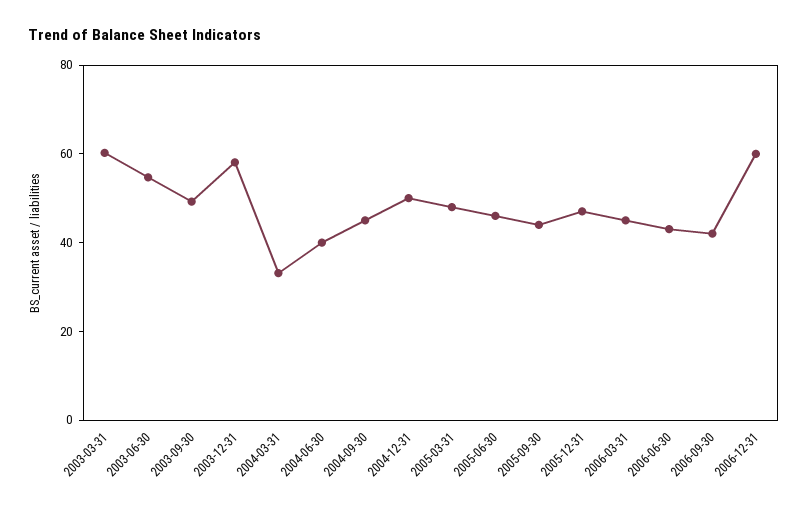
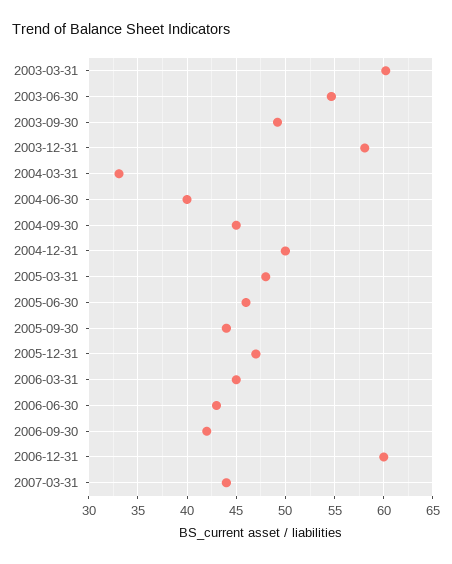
2007-03-31: none -> 44

